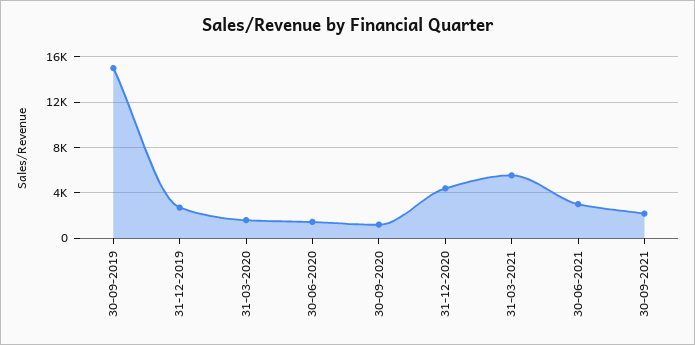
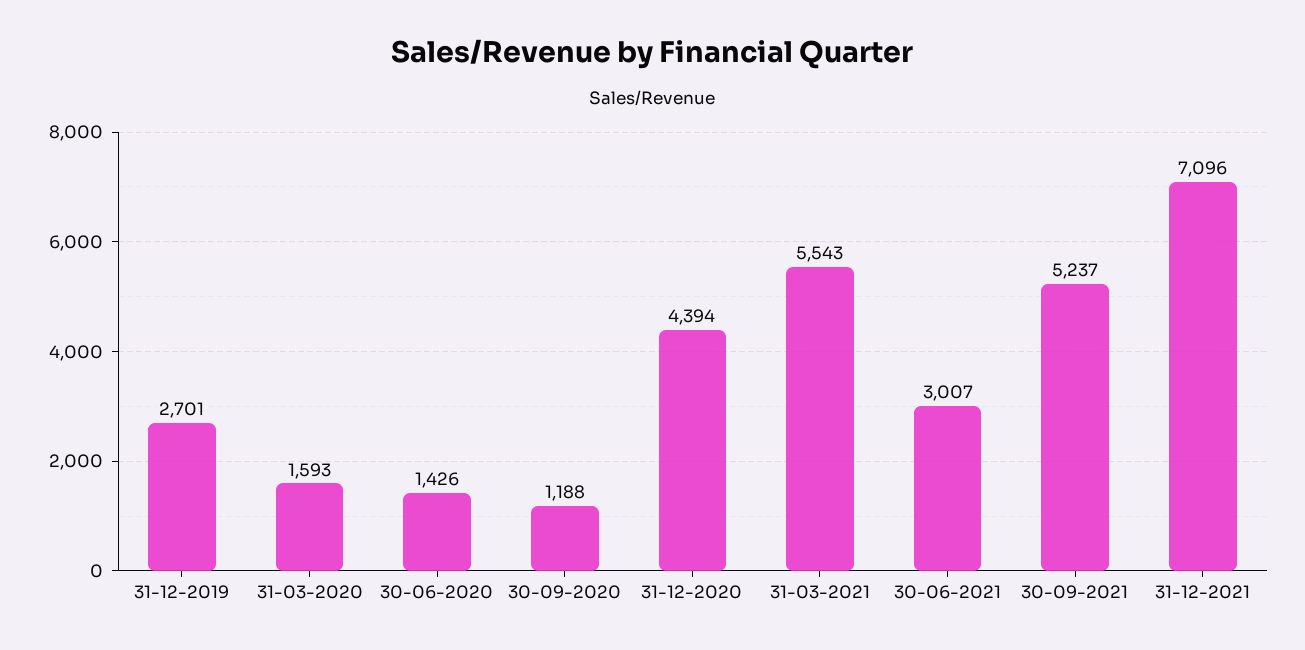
30-09-2019: 15000 -> none
30-09-2021: 2000 -> 5237
31-12-2021: none -> 7096

